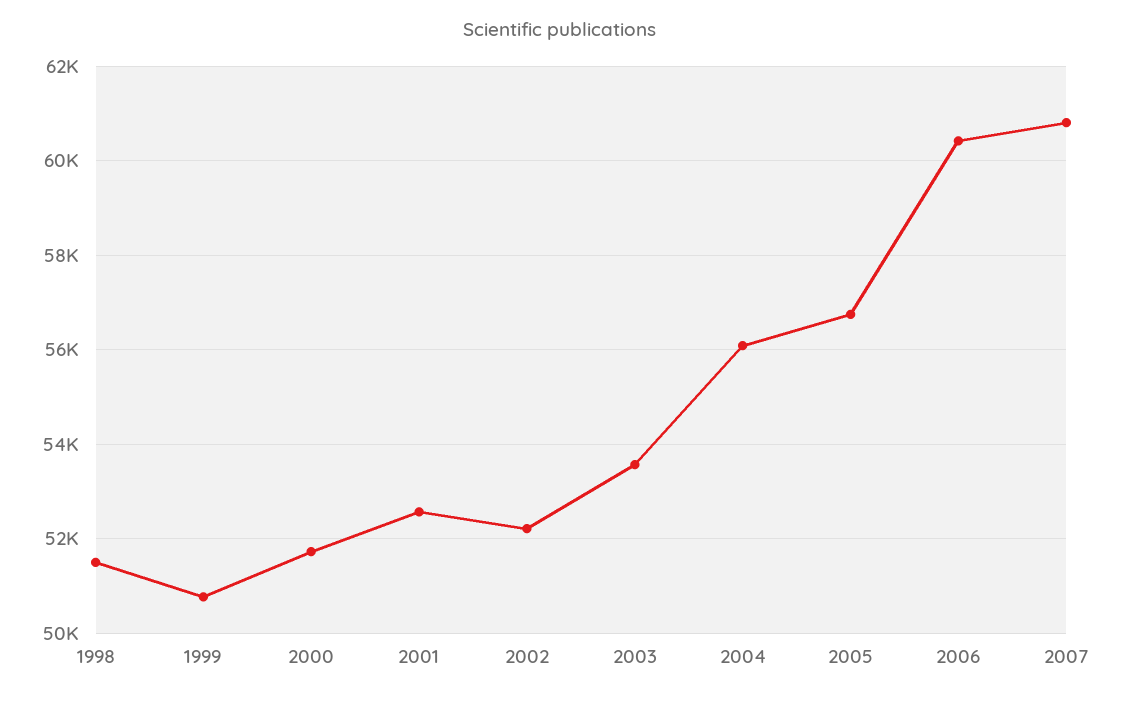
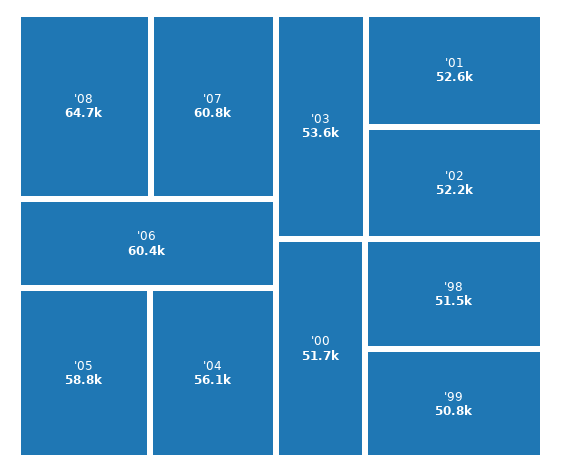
2005: 56800 -> 58800
'08: none -> 64700

